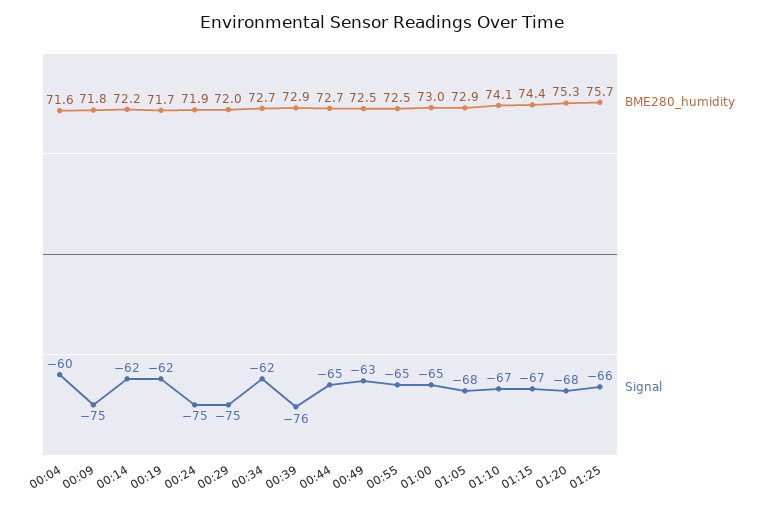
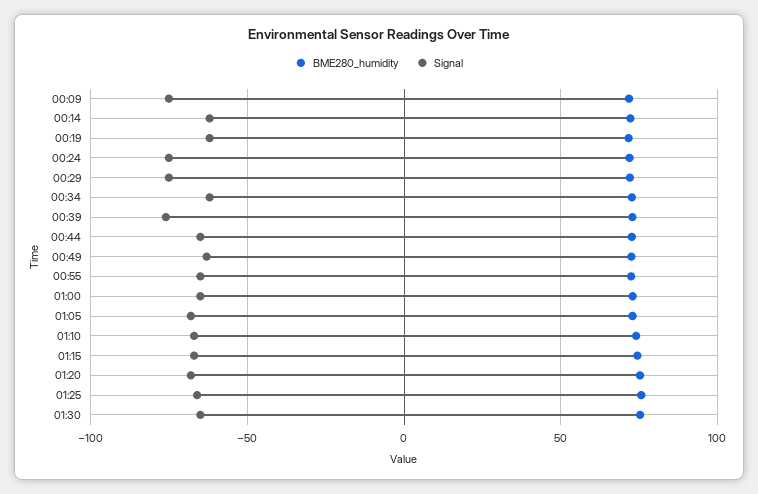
BME280_humidity, 00:04: 71.6 -> none
Signal, 00:04: -60 -> none
BME280_humidity, 01:30: none -> 75
Signal, 01:30: none -> -65

